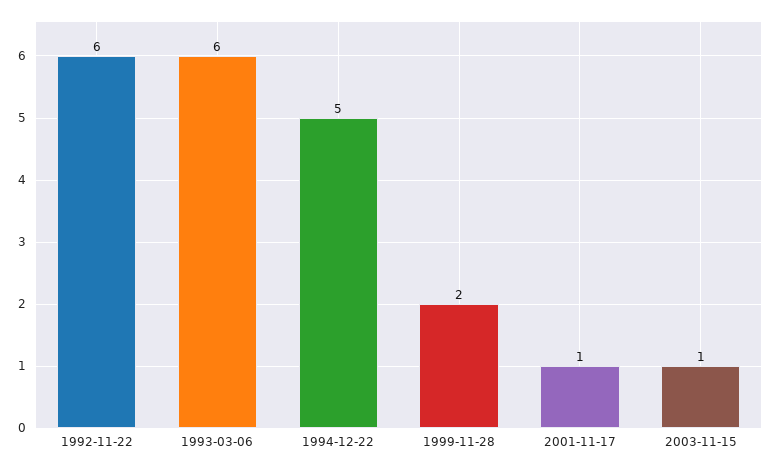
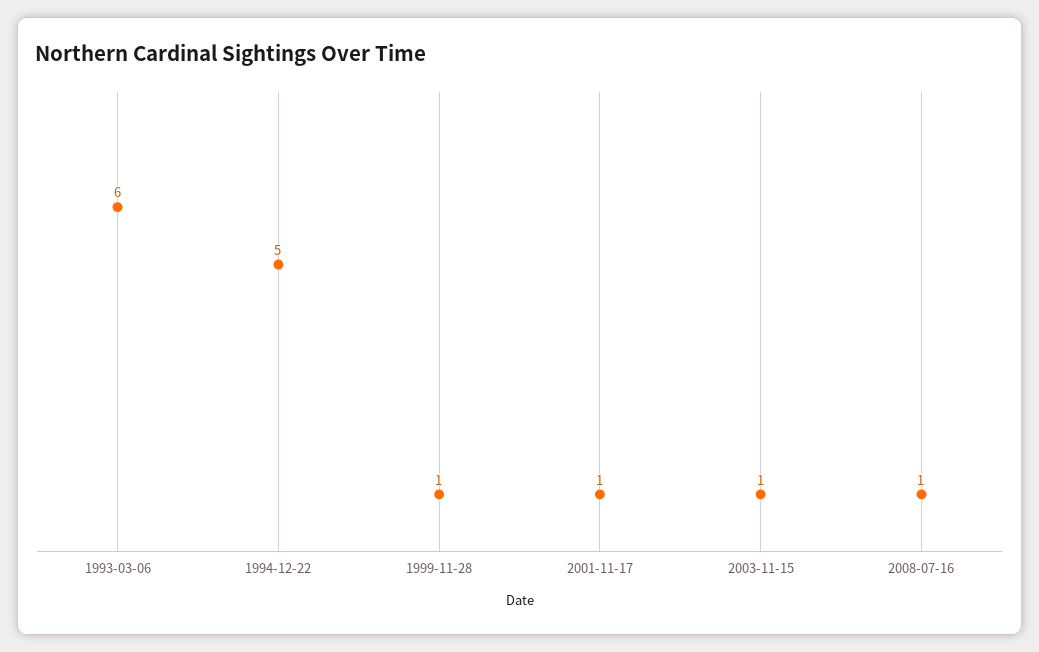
1992-11-22: 6 -> none
1999-11-28: 2 -> 1
2008-07-16: none -> 1

